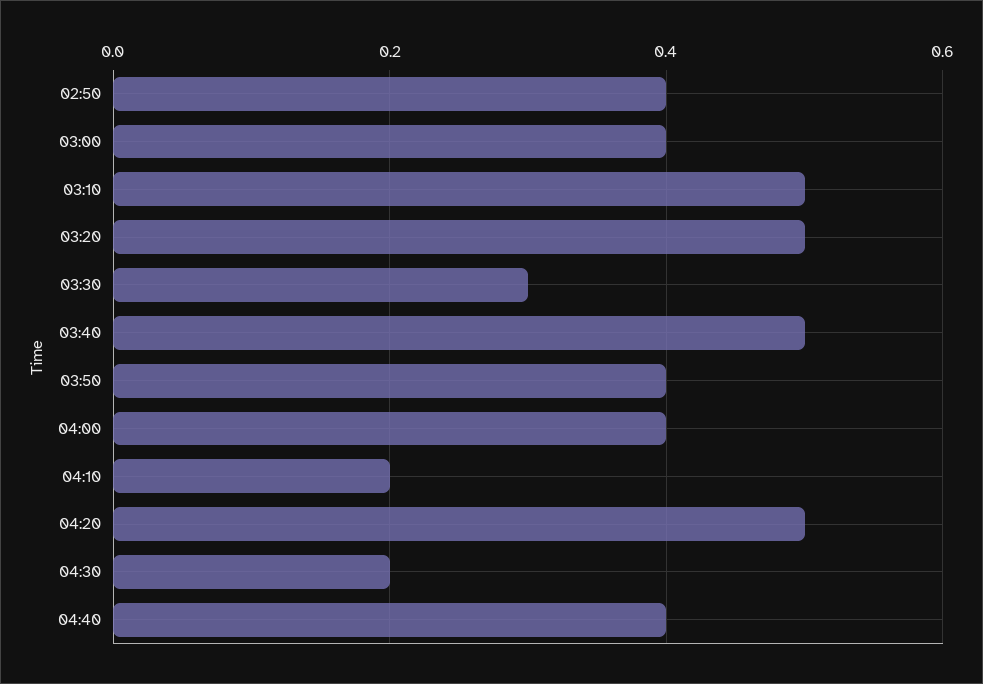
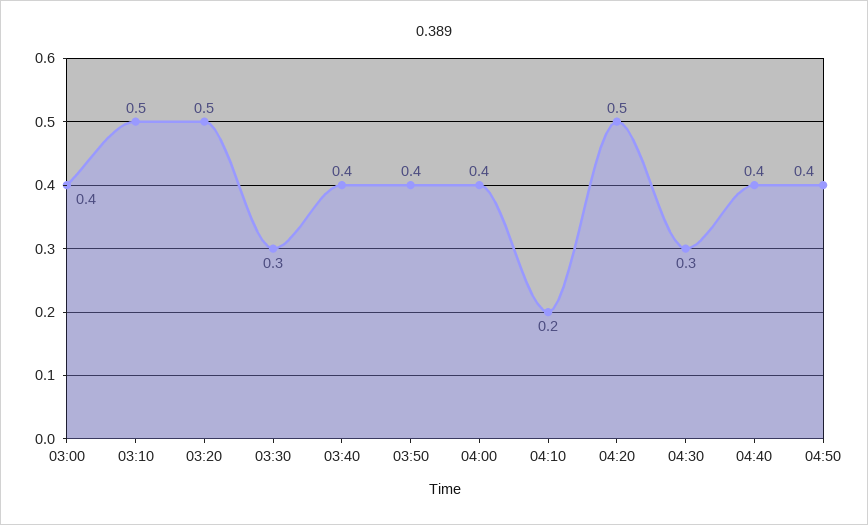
02:50: 0.4 -> none
03:40: 0.5 -> 0.4
04:30: 0.2 -> 0.3
04:50: none -> 0.4

